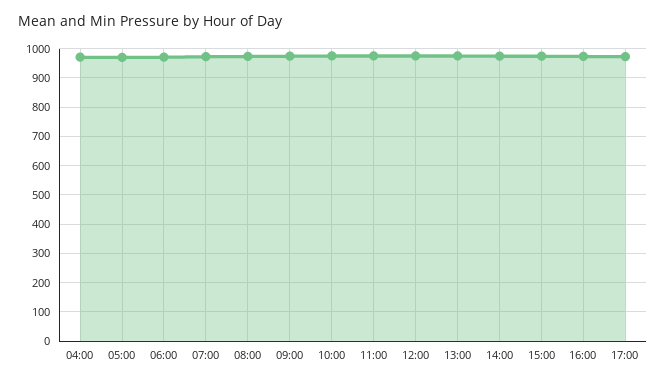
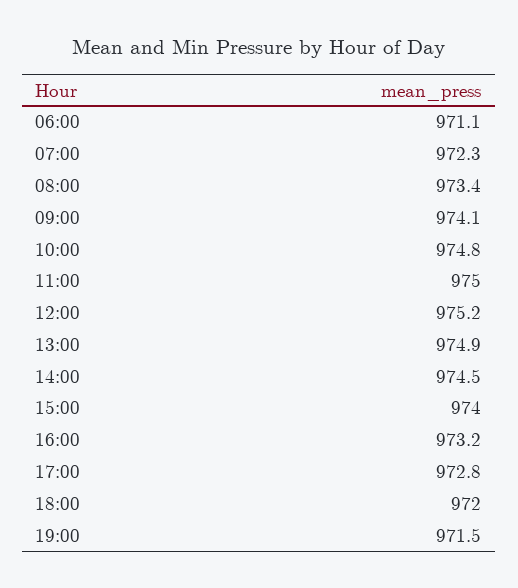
04:00: 975 -> none
05:00: 975 -> none
18:00: none -> 972
19:00: none -> 971.5

